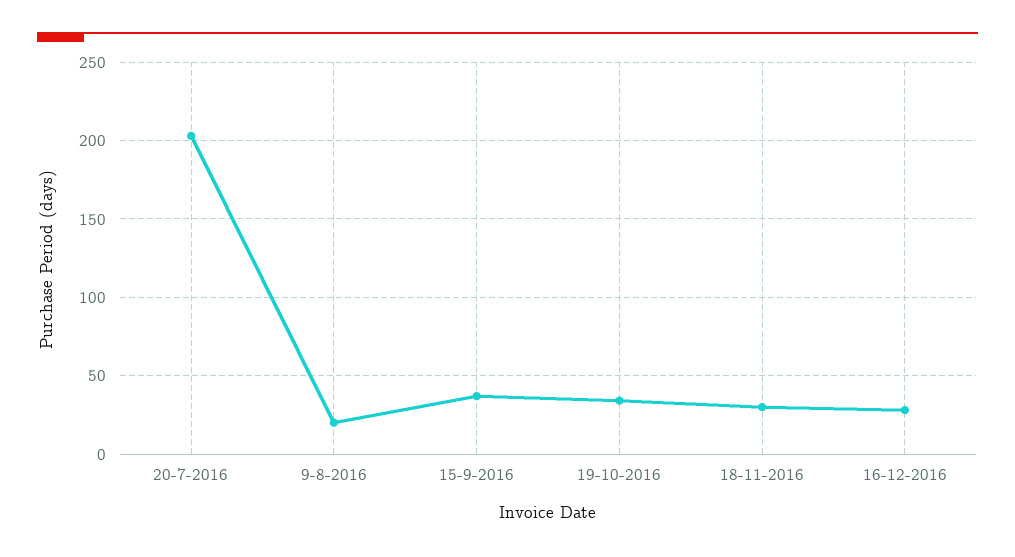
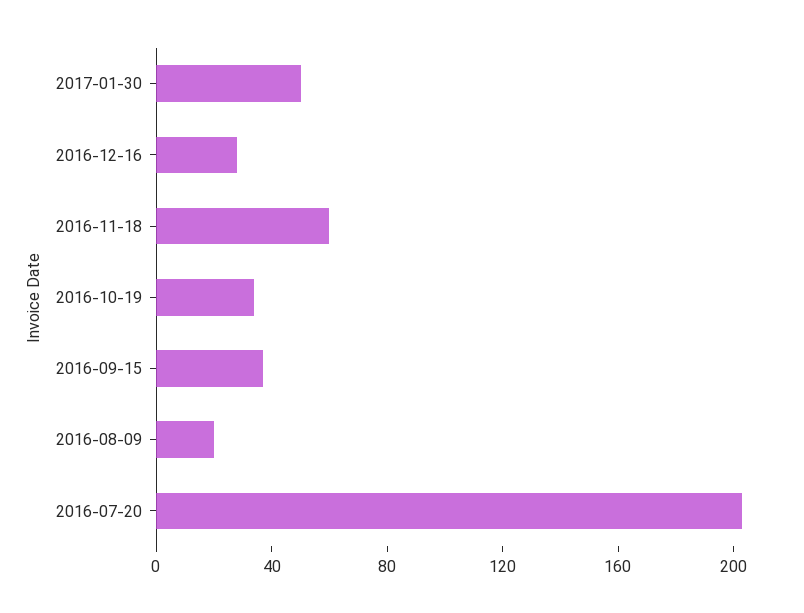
18-11-2016: 30 -> 60
2017-01-30: none -> 50

